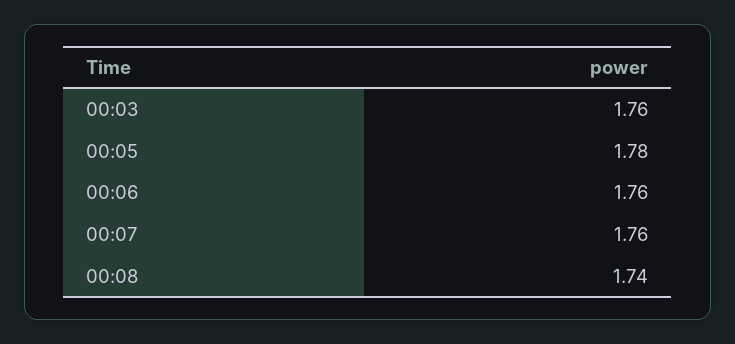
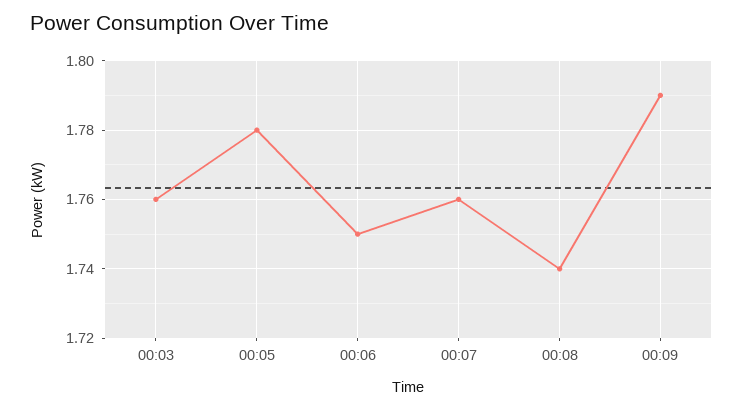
00:06: 1.76 -> 1.75
00:09: none -> 1.79

